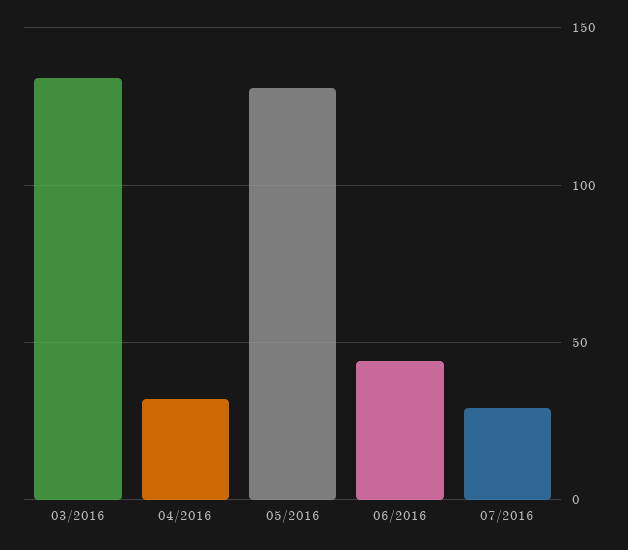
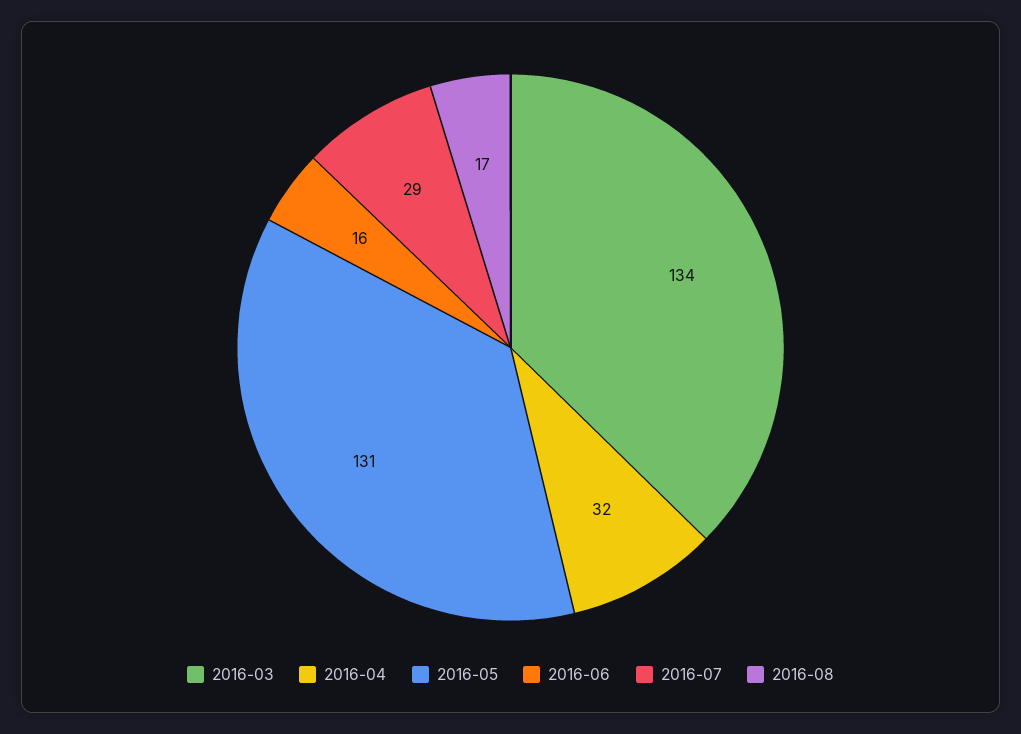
06/2016: 45 -> 16
2016-08: none -> 17

